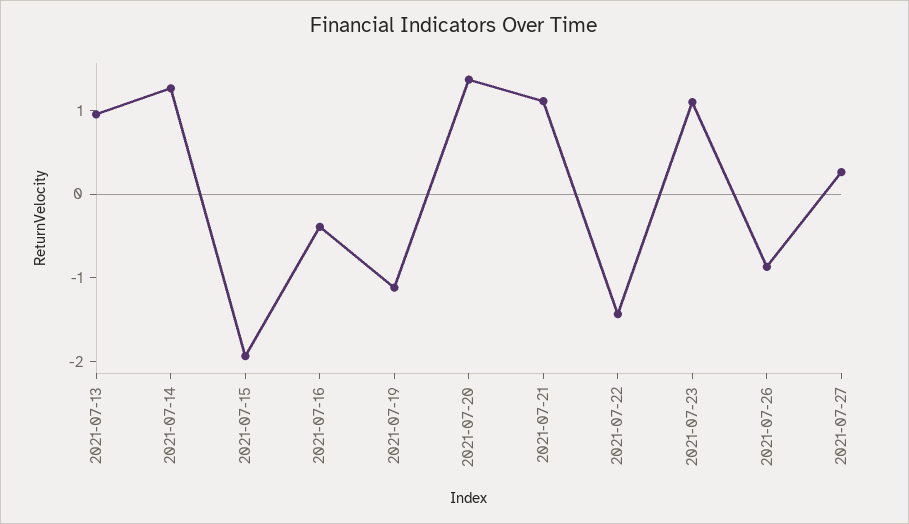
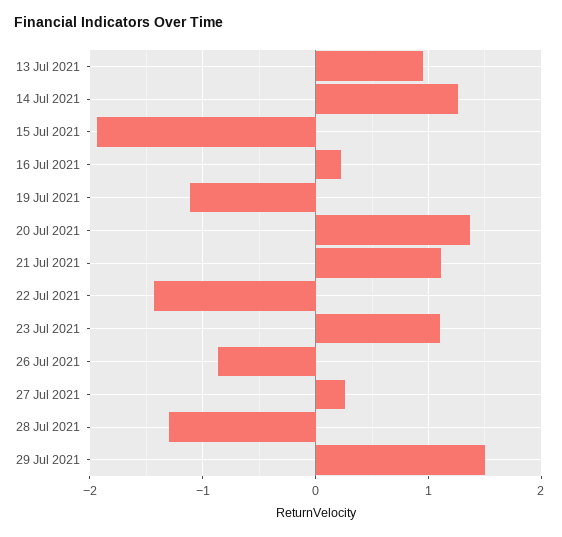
2021-07-16: -0.4 -> 0.2
28 Jul 2021: none -> -1.3
29 Jul 2021: none -> 1.5

